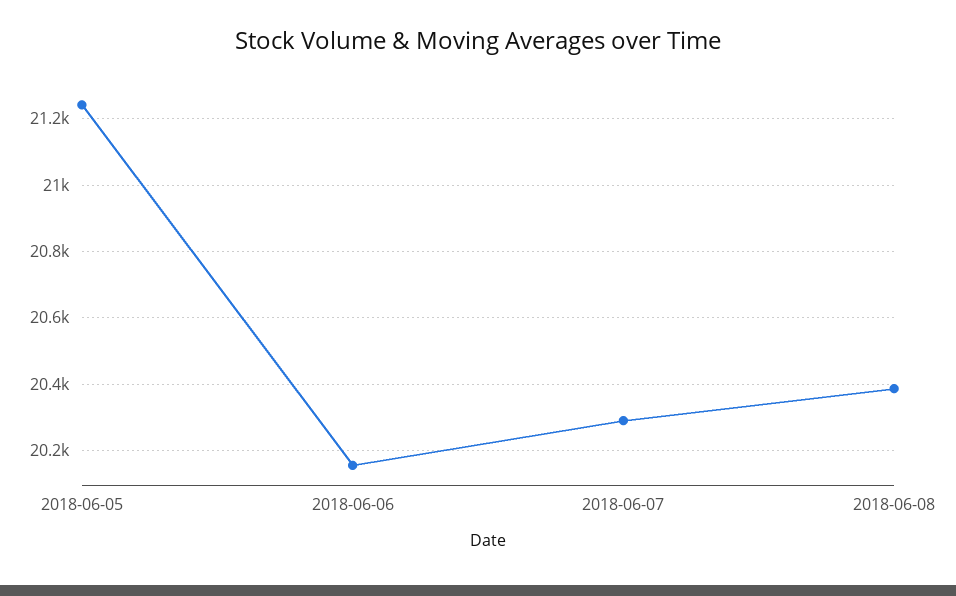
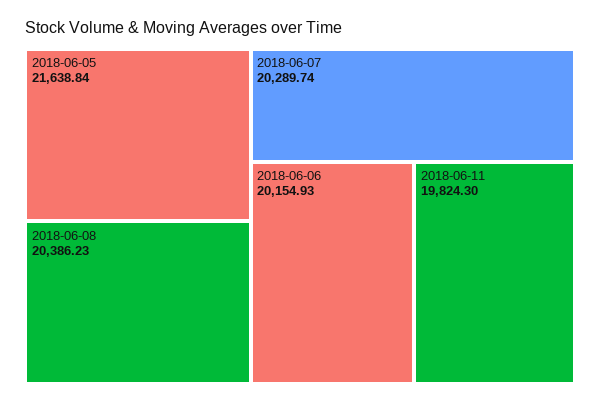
2018-06-05: 21240 -> 21638.84
2018-06-11: none -> 19824.3

